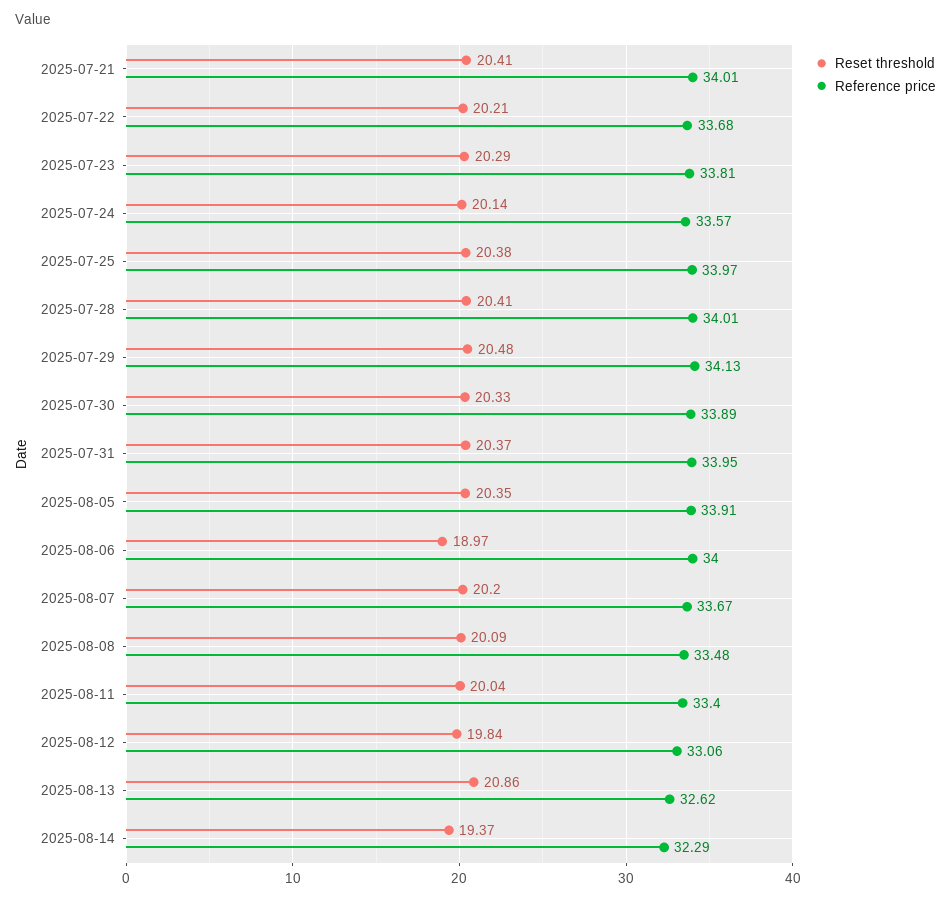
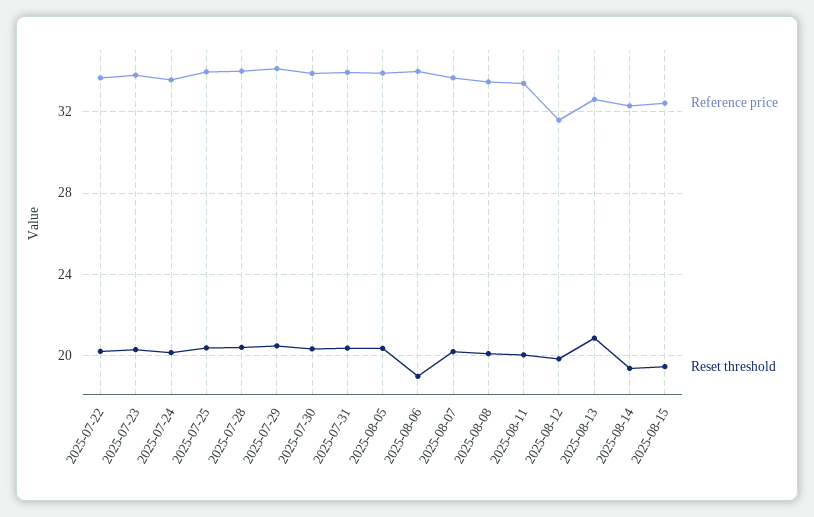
Reset threshold, 2025-07-21: 20.41 -> none
Reference price, 2025-07-21: 34.01 -> none
Reference price, 2025-08-12: 33.06 -> 31.5
Reference price, 2025-08-15: none -> 32.5
Reset threshold, 2025-08-15: none -> 19.5

